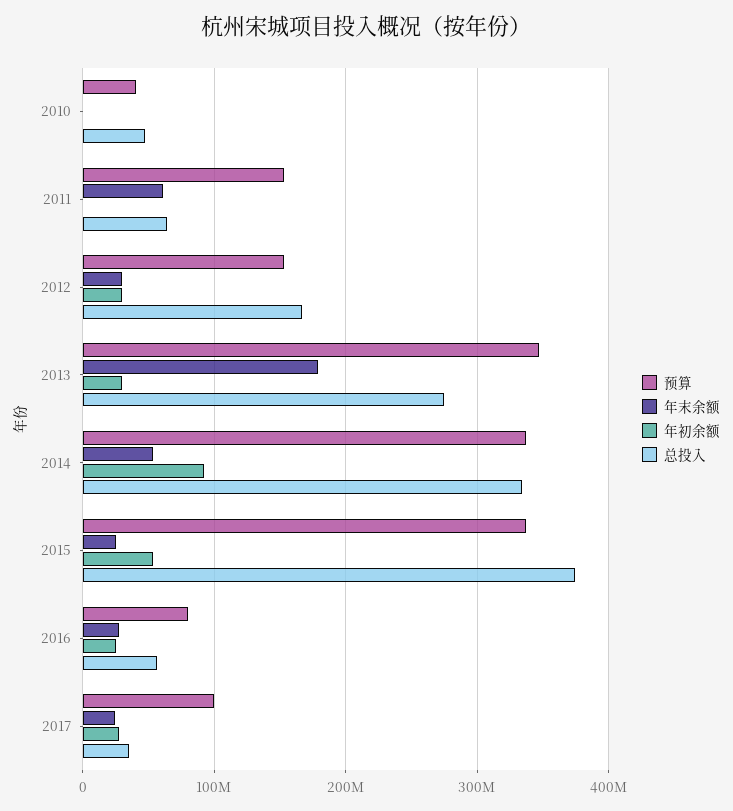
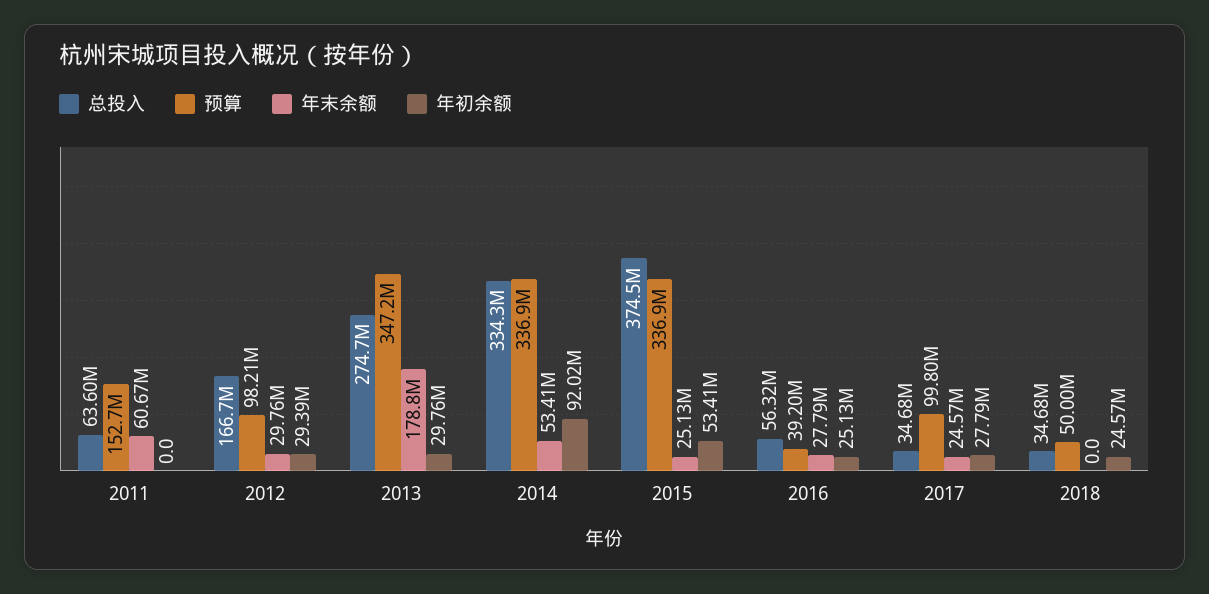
预算, 2010: 40000000 -> none
年末余额, 2010: 0 -> none
年初余额, 2010: 0 -> none
总投入, 2010: 50000000 -> none
预算, 2012: 150000000 -> 98210000
预算, 2016: 80000000 -> 39200000
总投入, 2018: none -> 34680000
预算, 2018: none -> 50000000
年末余额, 2018: none -> 0
年初余额, 2018: none -> 24570000

